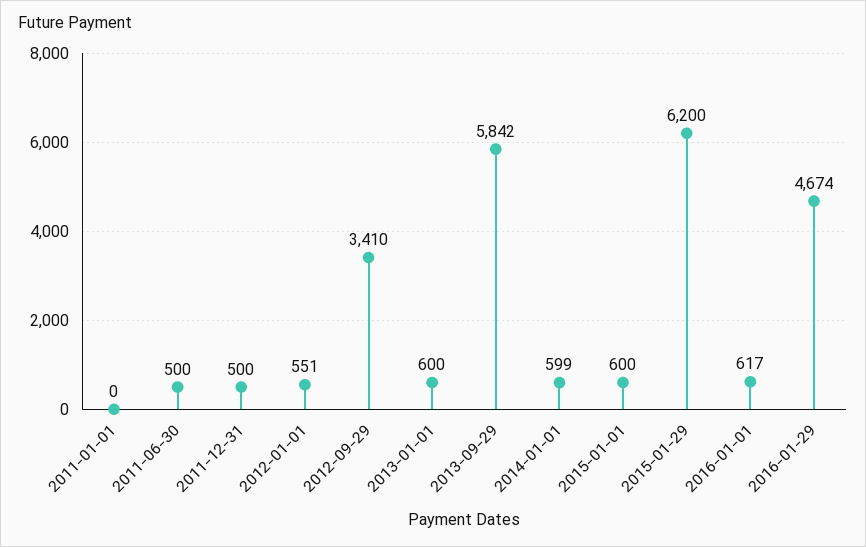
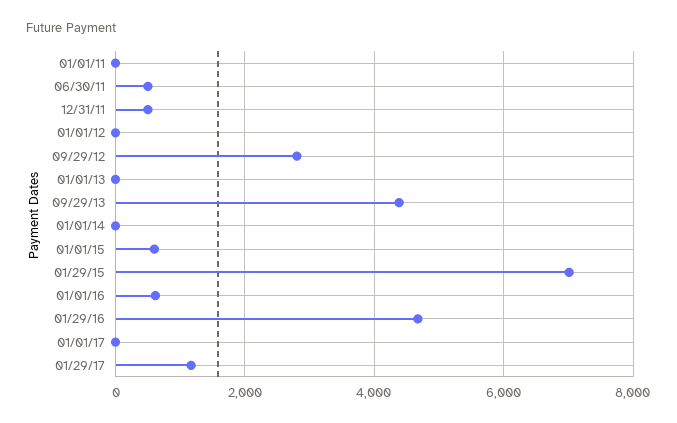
2012-01-01: 551 -> 0
2012-09-29: 3410 -> 2800
2013-01-01: 600 -> 0
2013-09-29: 5842 -> 4400
2014-01-01: 599 -> 0
2015-01-29: 6200 -> 7000
01/01/17: none -> 0
01/29/17: none -> 1200

